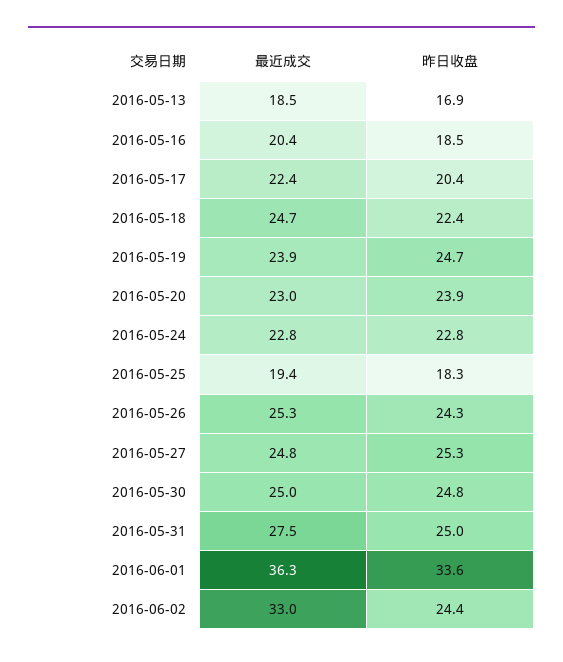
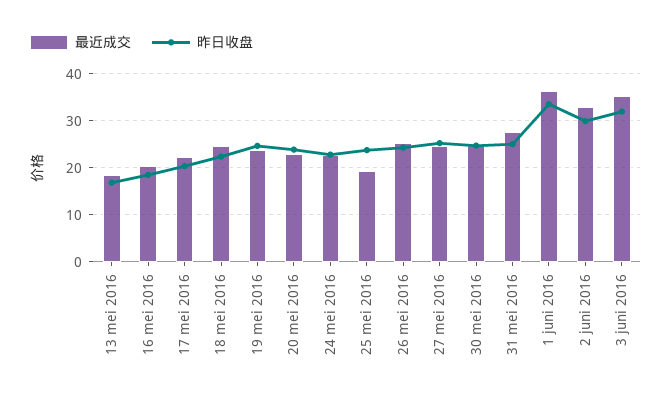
昨日收盘, 2016-05-25: 18.3 -> 24
昨日收盘, 2016-06-02: 24.4 -> 30
最近成交, 3 juni 2016: none -> 36
昨日收盘, 3 juni 2016: none -> 32

